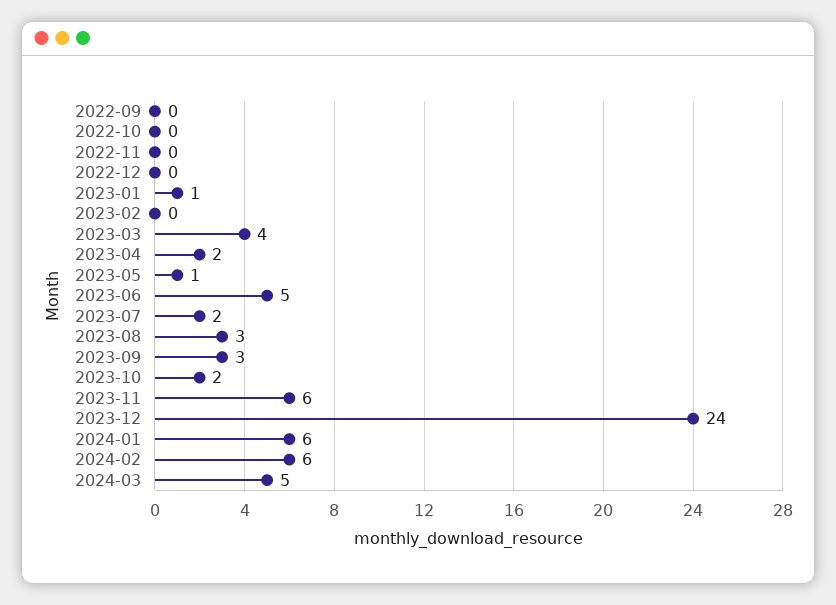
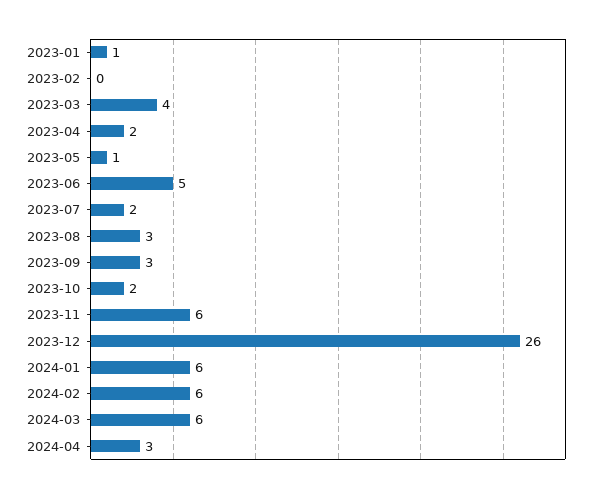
2022-09: 0 -> none
2022-10: 0 -> none
2022-11: 0 -> none
2022-12: 0 -> none
2023-12: 24 -> 26
2024-03: 5 -> 6
2024-04: none -> 3

